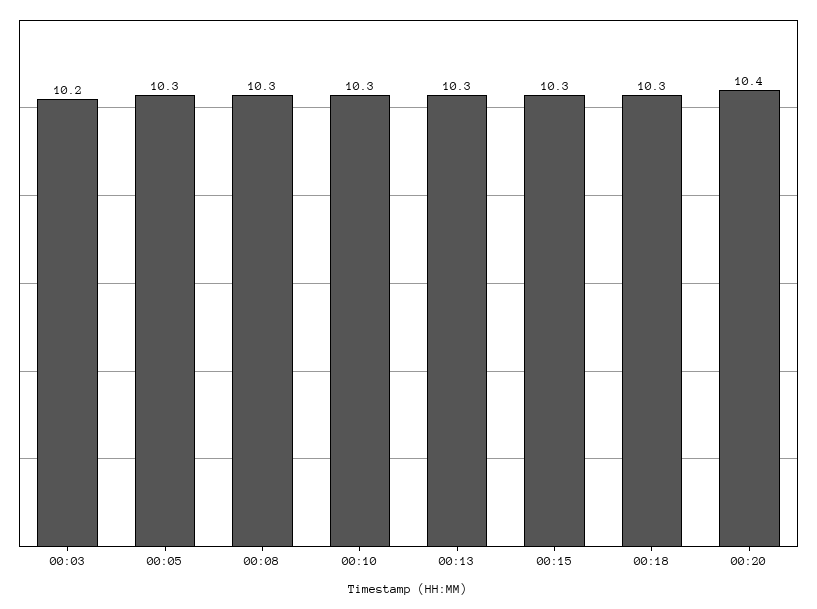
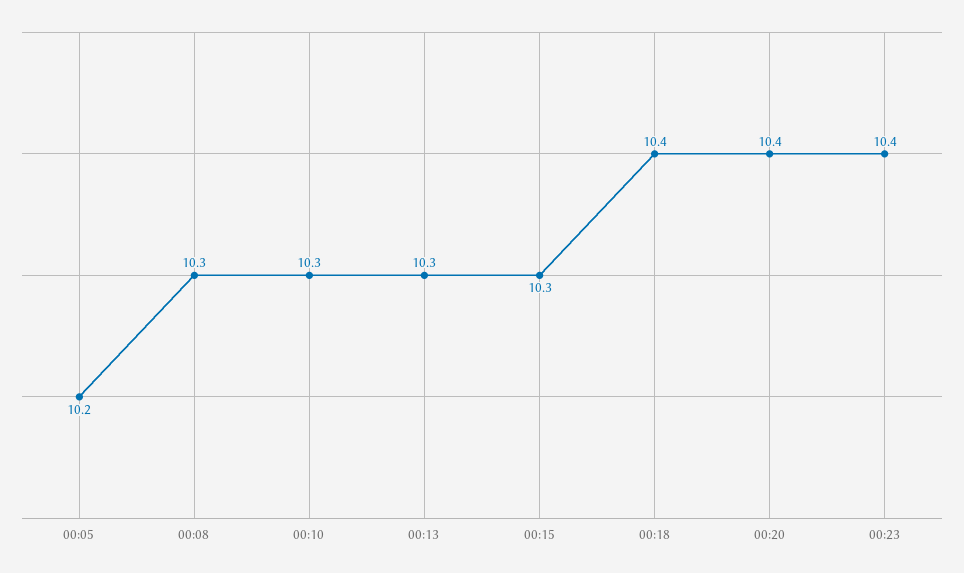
00:03: 10.2 -> none
00:05: 10.3 -> 10.2
00:18: 10.3 -> 10.4
00:23: none -> 10.4

